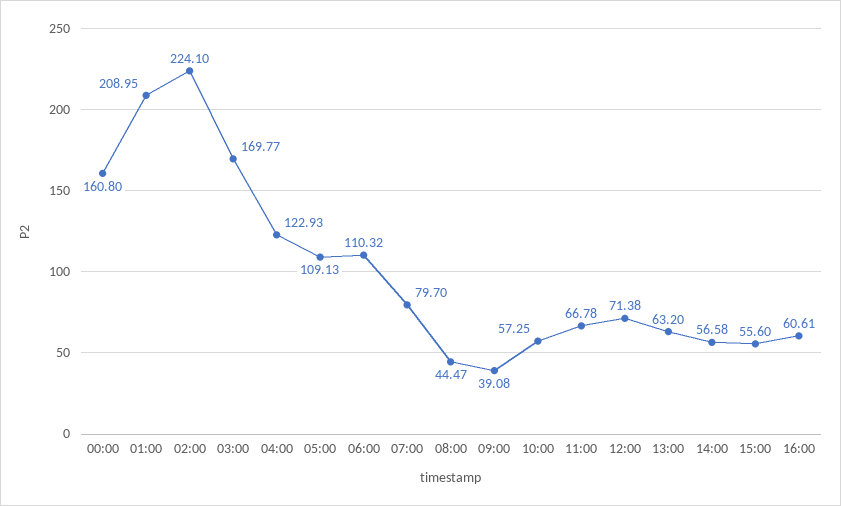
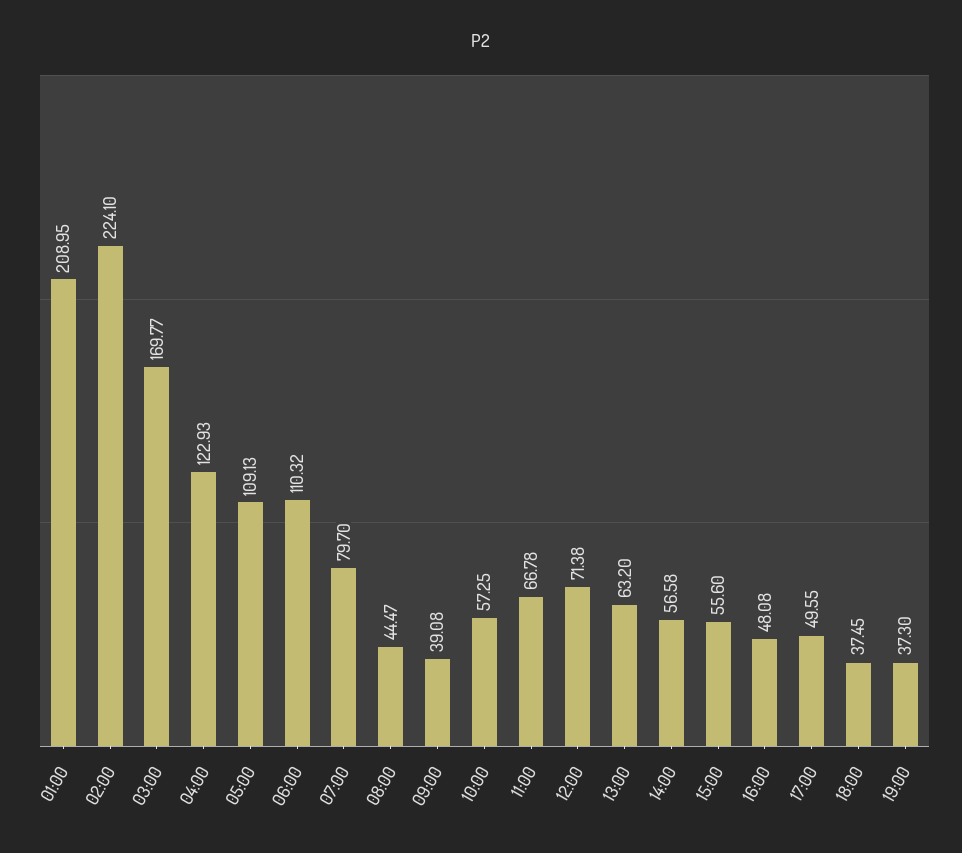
00:00: 160.8 -> none
16:00: 60.61 -> 48.08
17:00: none -> 49.55
18:00: none -> 37.45
19:00: none -> 37.3

